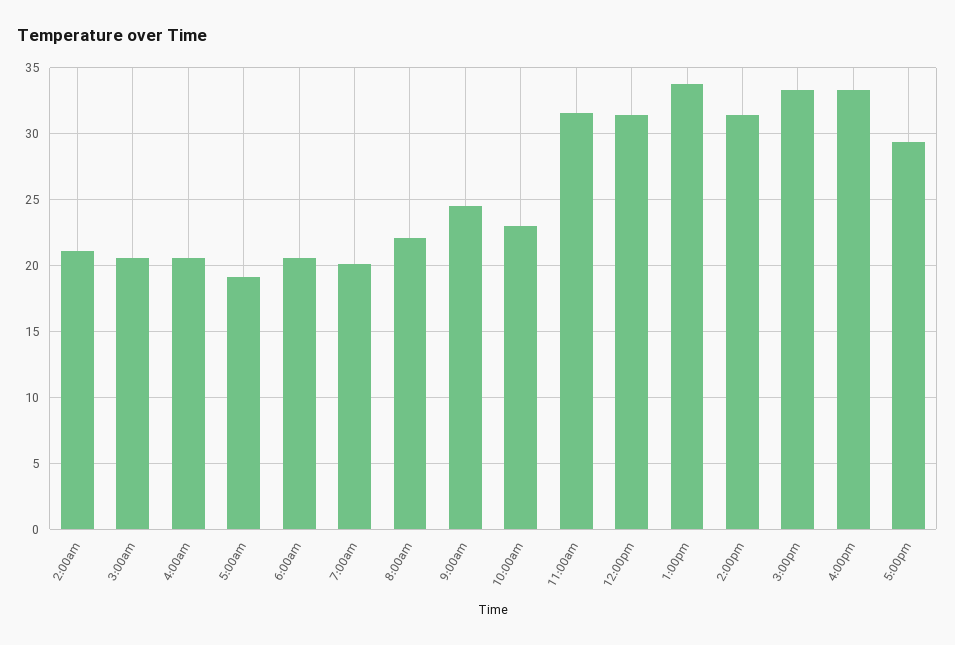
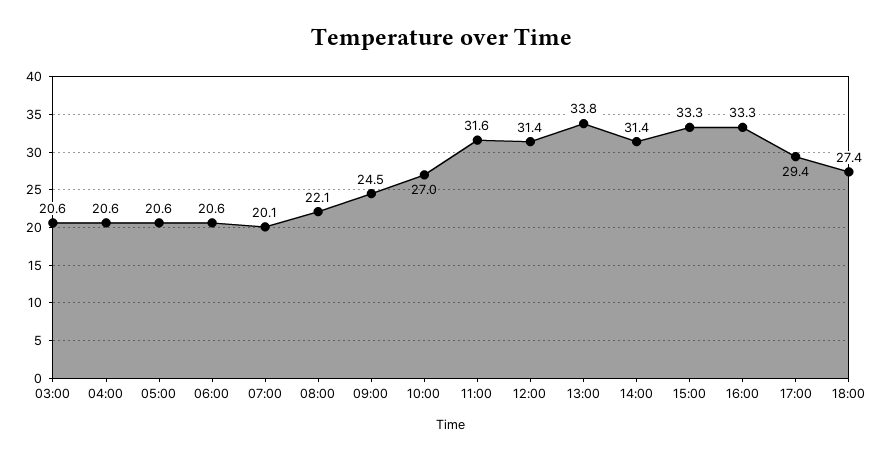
2:00am: 21 -> none
5:00am: 19 -> 20.6
10:00am: 23 -> 27
18:00: none -> 27.4

